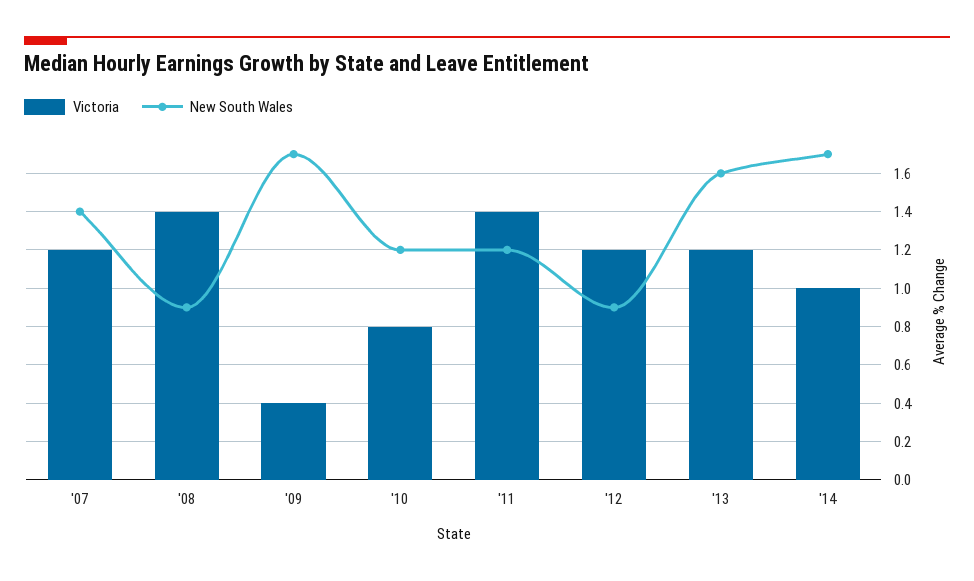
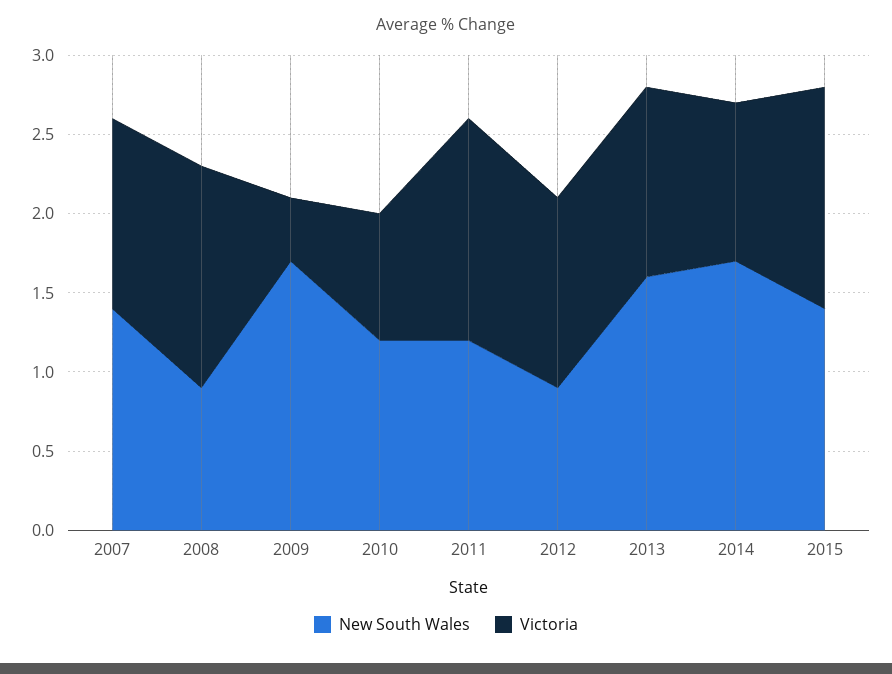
New South Wales, 2015: none -> 1.4
Victoria, 2015: none -> 1.4

